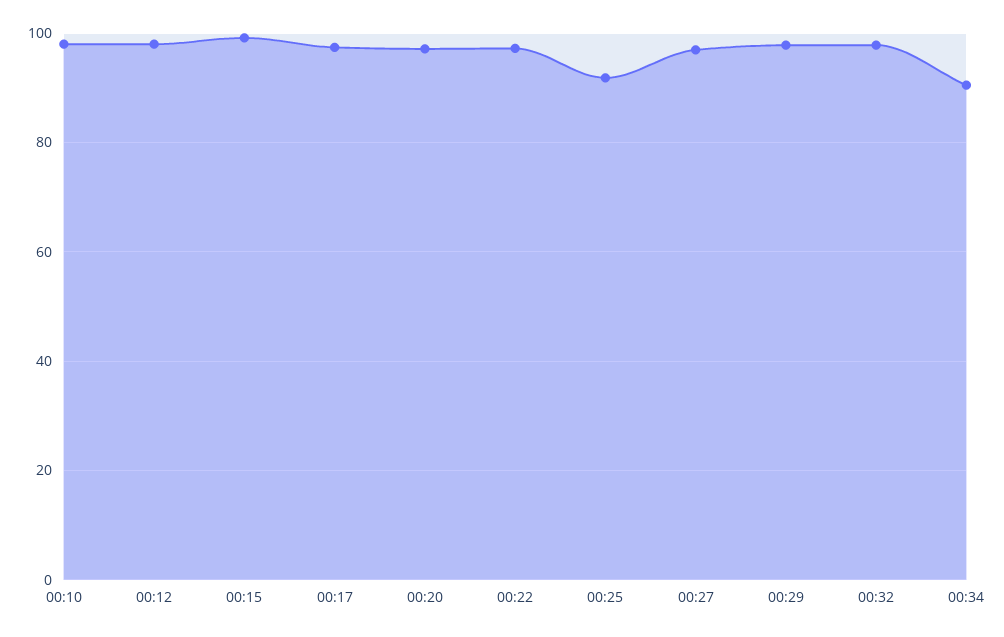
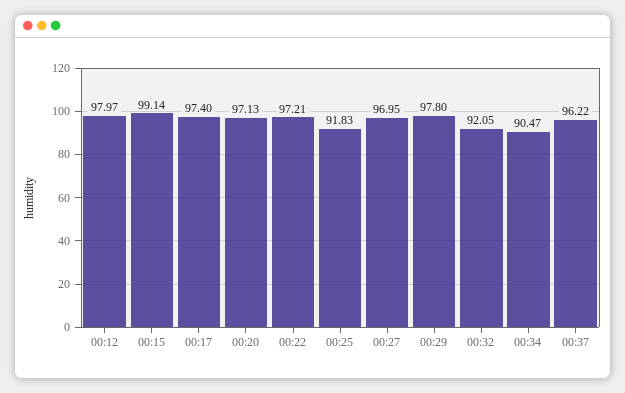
00:10: 98 -> none
00:32: 98 -> 92.05
00:37: none -> 96.22

